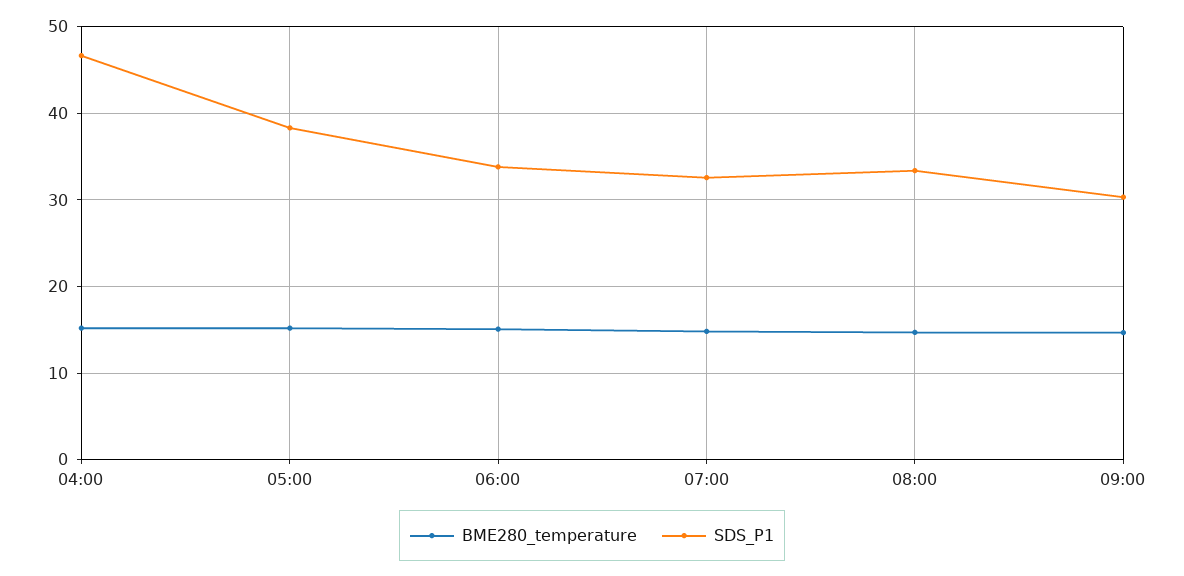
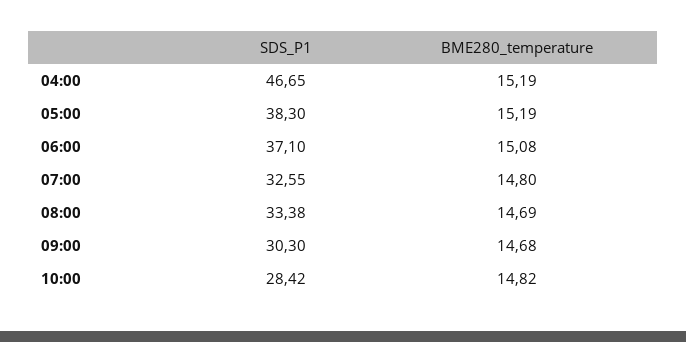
SDS_P1, 06:00: 34 -> 37.1
SDS_P1, 10:00: none -> 28.42
BME280_temperature, 10:00: none -> 14.82

